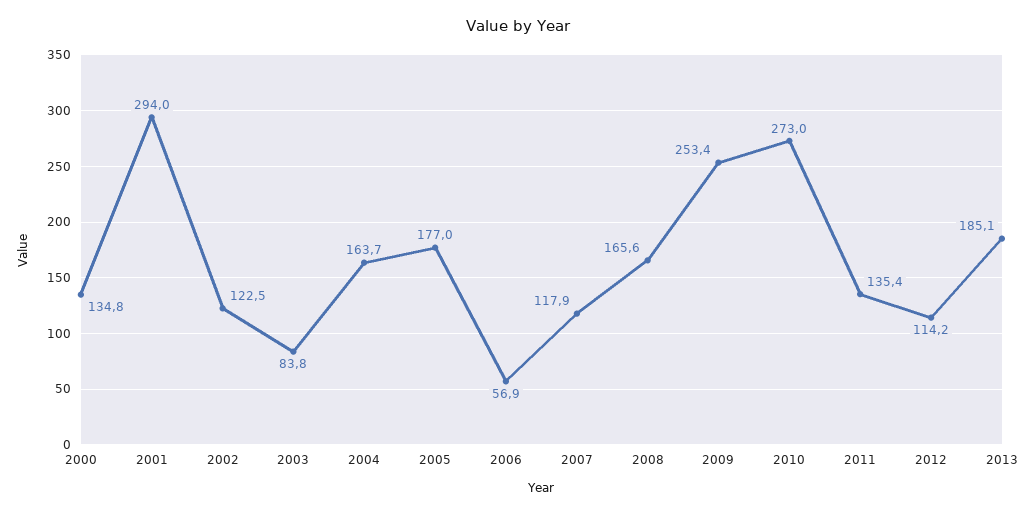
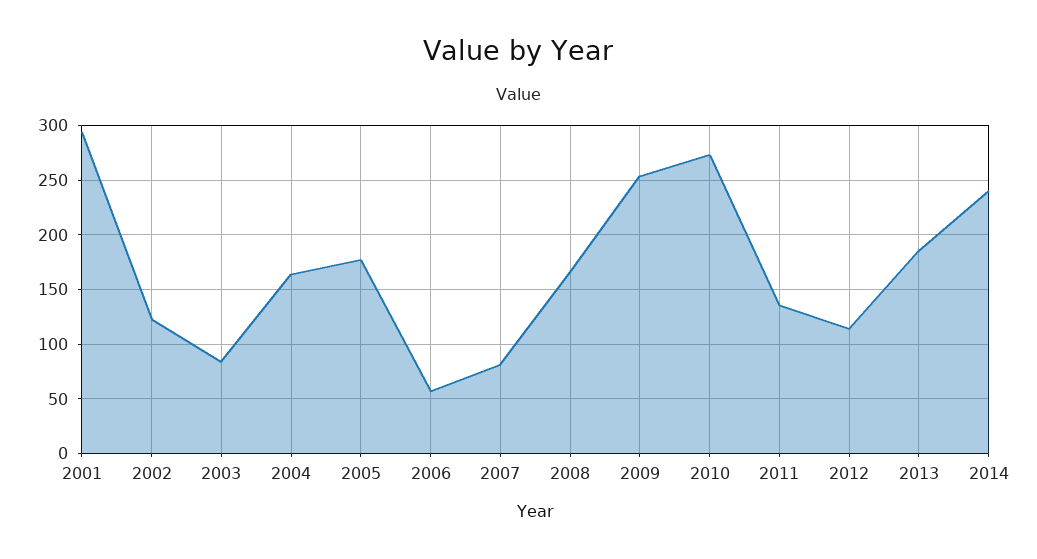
2000: 134.8 -> none
2007: 117.9 -> 80
2014: none -> 240

